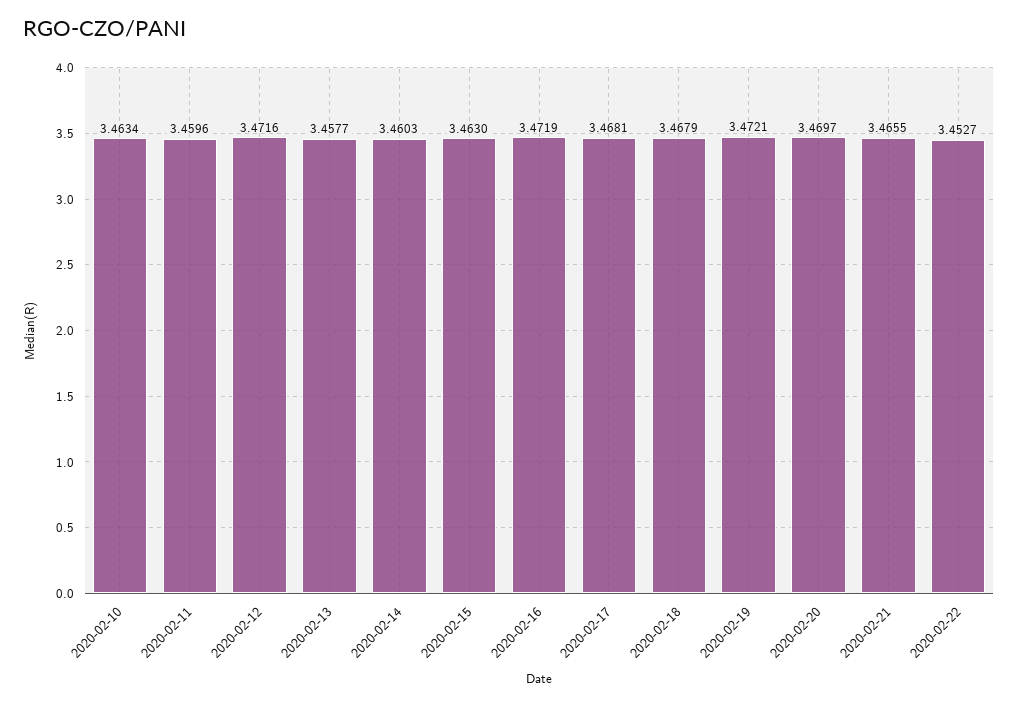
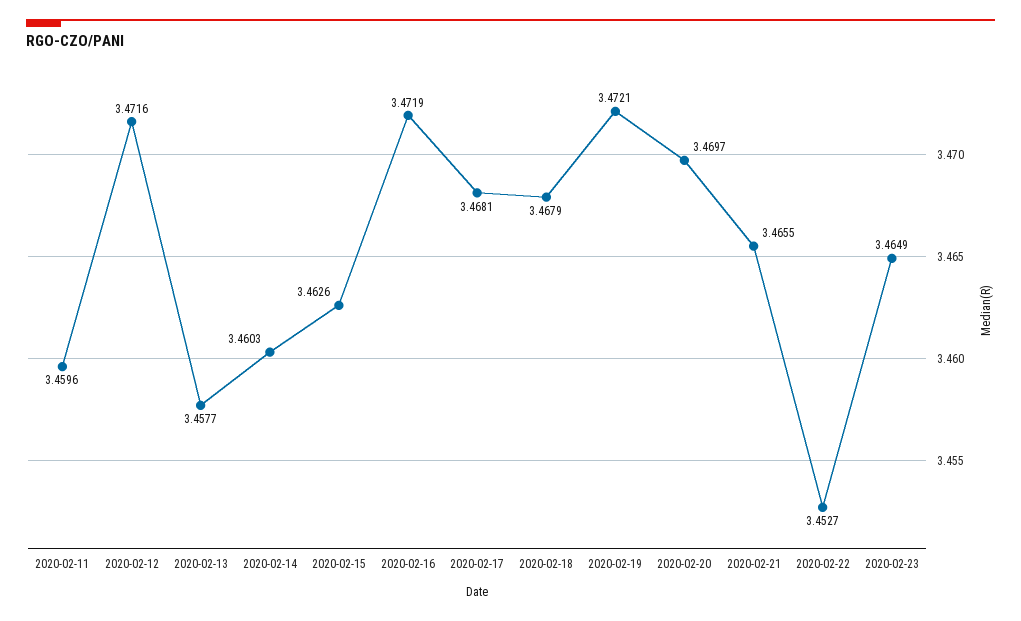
2020-02-10: 3.4634 -> none
2020-02-15: 3.463 -> 3.4626
2020-02-23: none -> 3.4649

